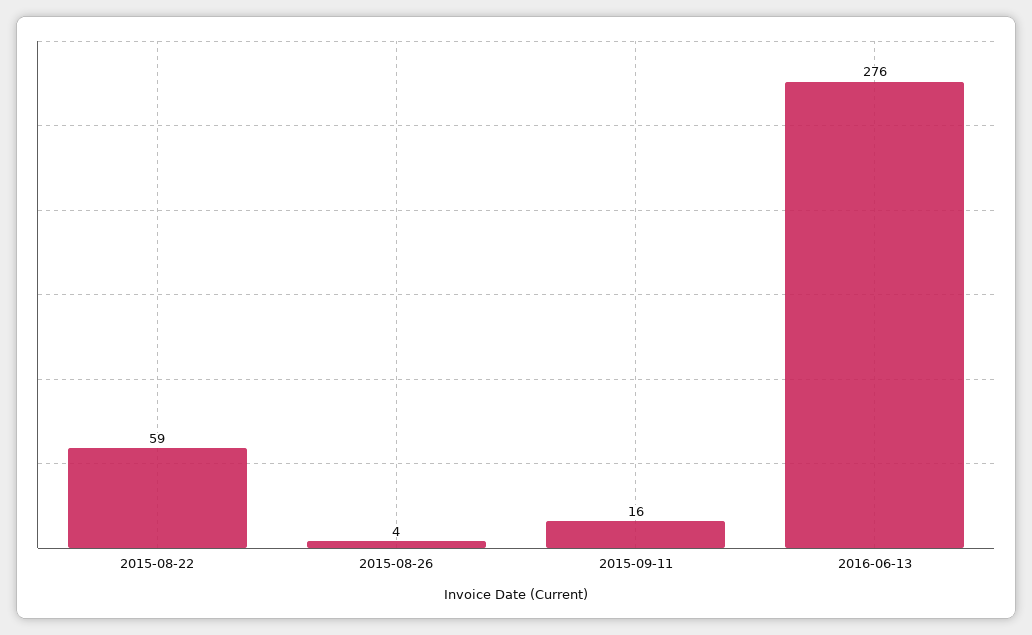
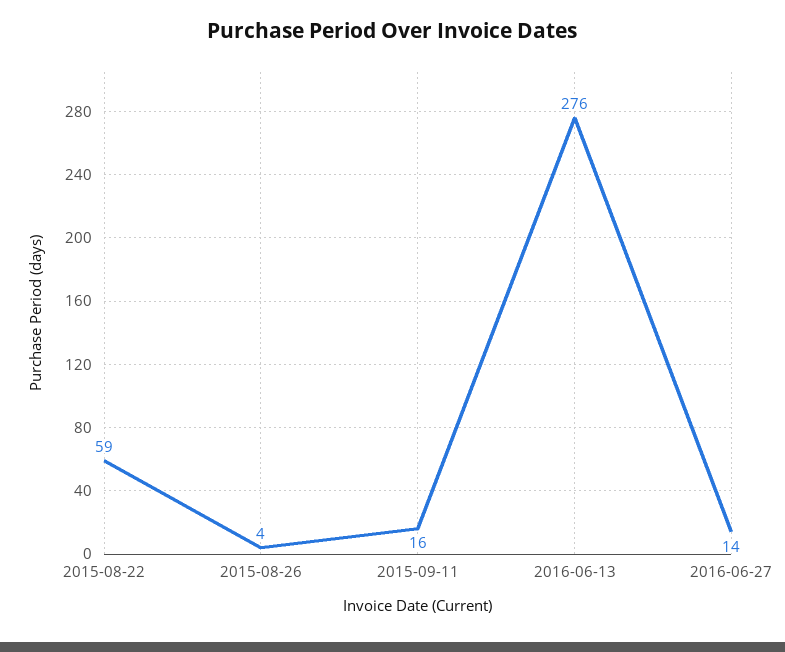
2016-06-27: none -> 14

